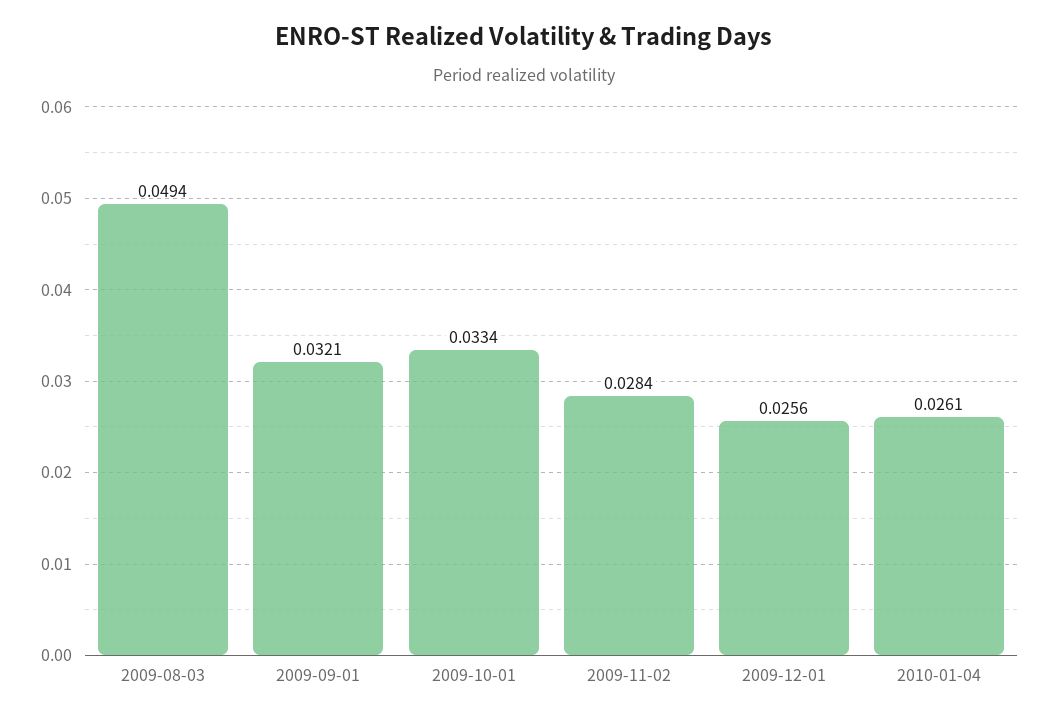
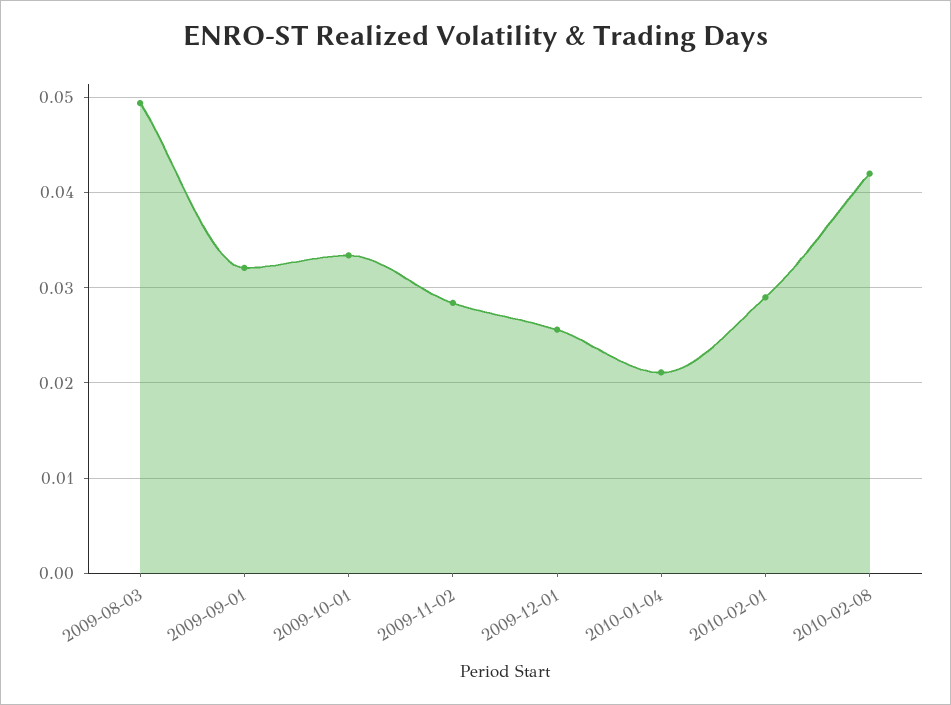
2010-01-04: 0.0261 -> 0.021
2010-02-01: none -> 0.029
2010-02-08: none -> 0.042

